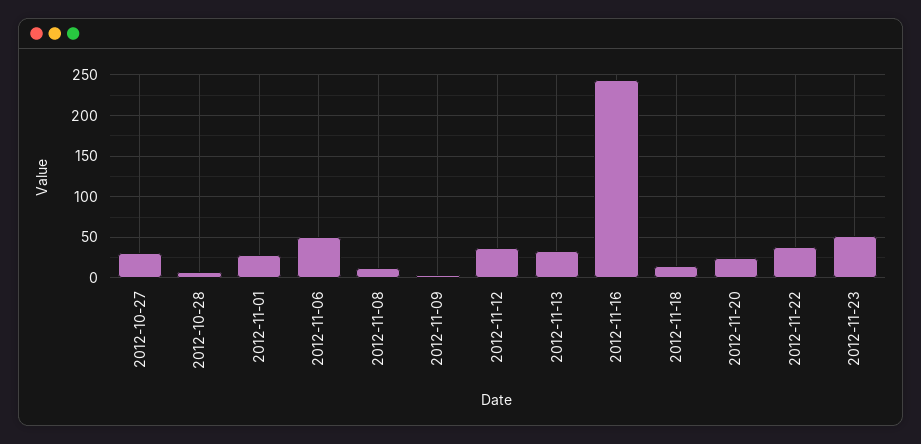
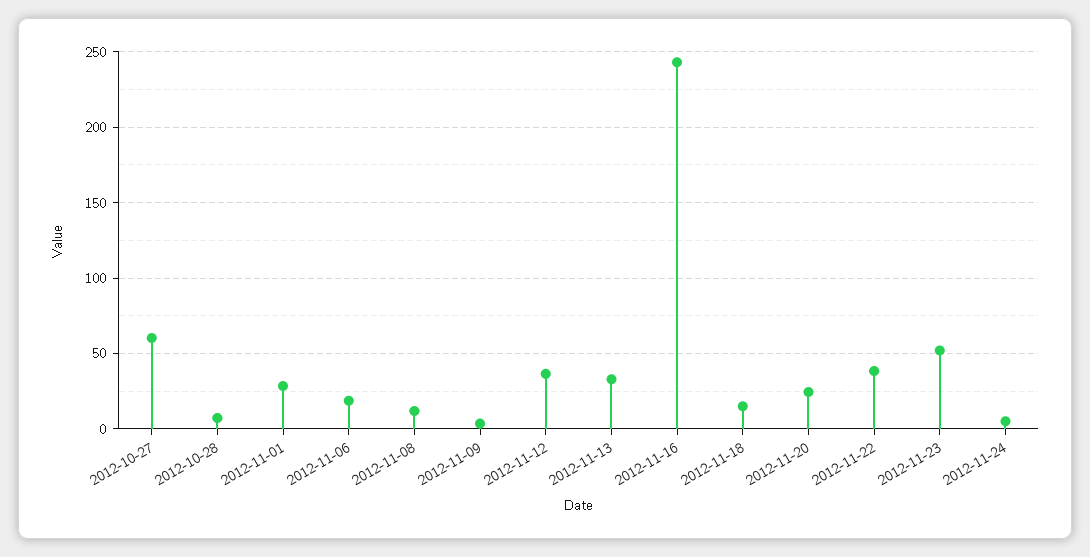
2012-10-27: 30 -> 60
2012-11-06: 50 -> 20
2012-11-24: none -> 5

